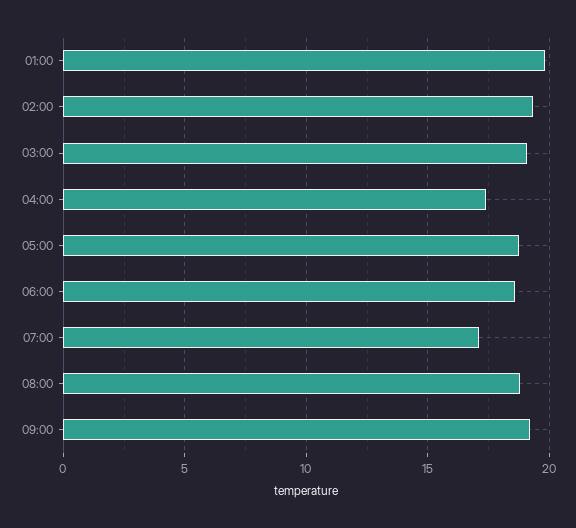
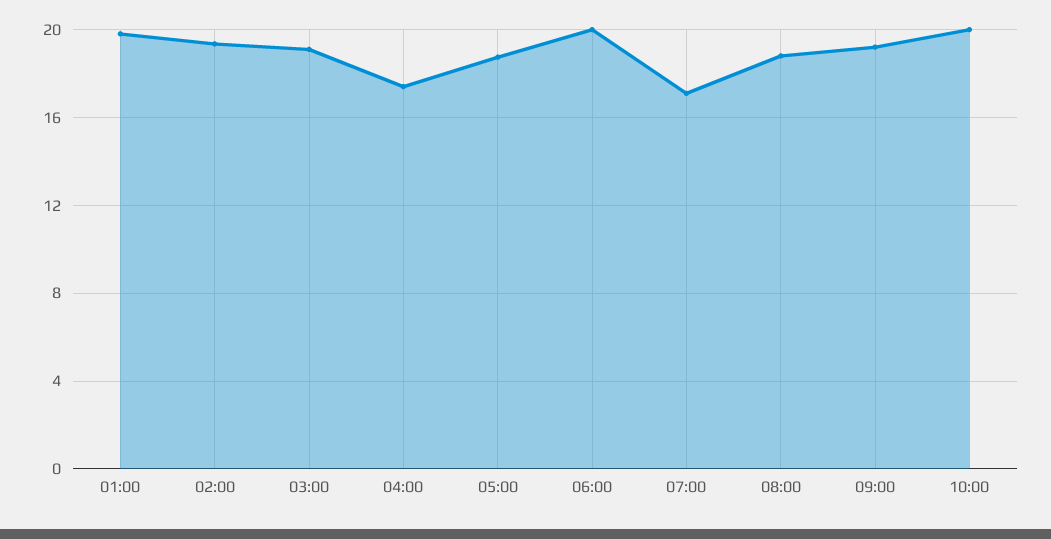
06:00: 18.5 -> 20
10:00: none -> 20

